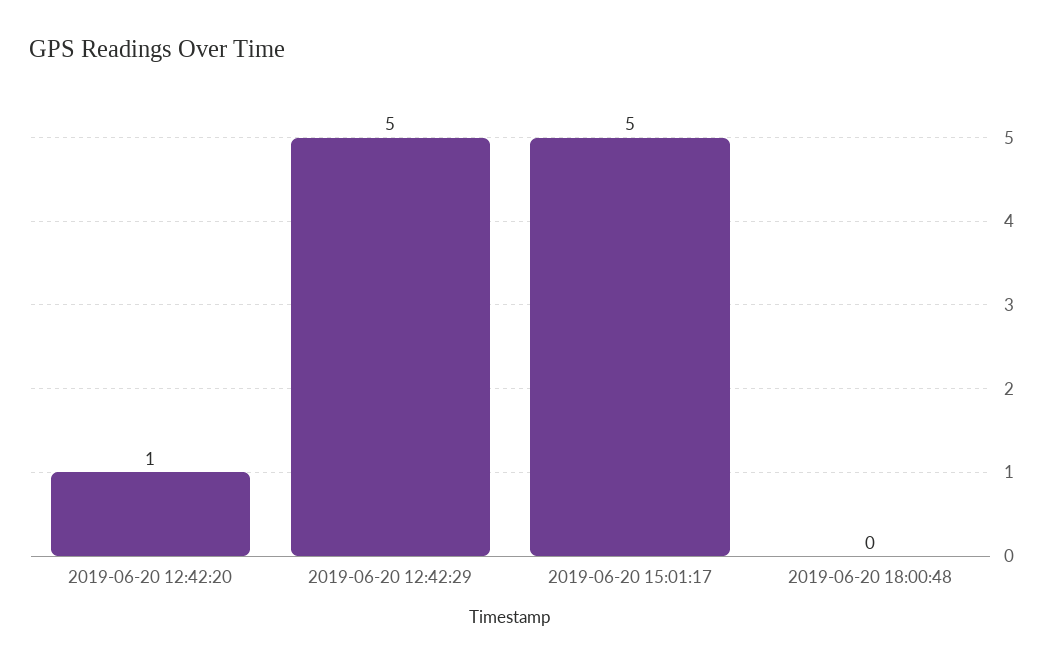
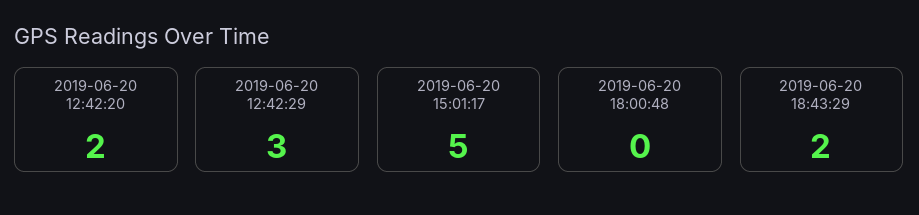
2019-06-20 12:42:20: 1 -> 2
2019-06-20 12:42:29: 5 -> 3
2019-06-20 18:43:29: none -> 2

